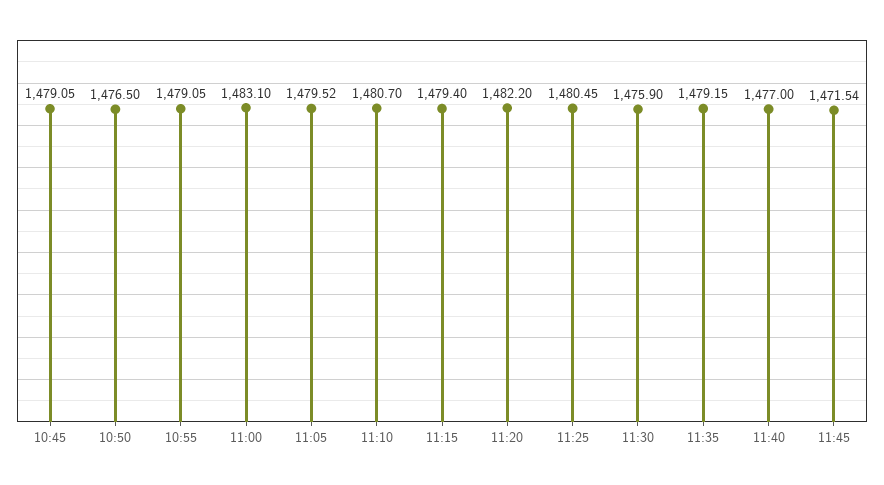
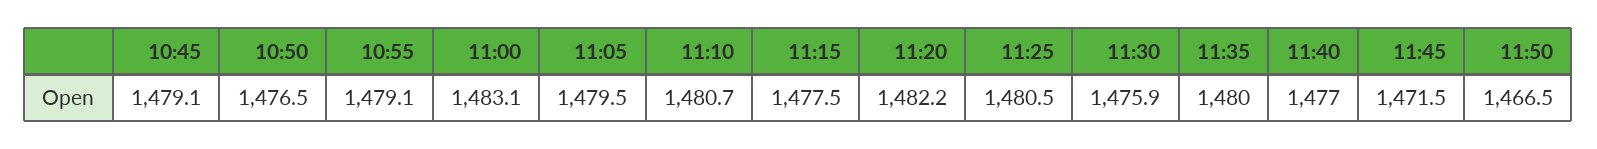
11:15: 1479.4 -> 1477.5
11:35: 1479.15 -> 1480
11:50: none -> 1466.5

